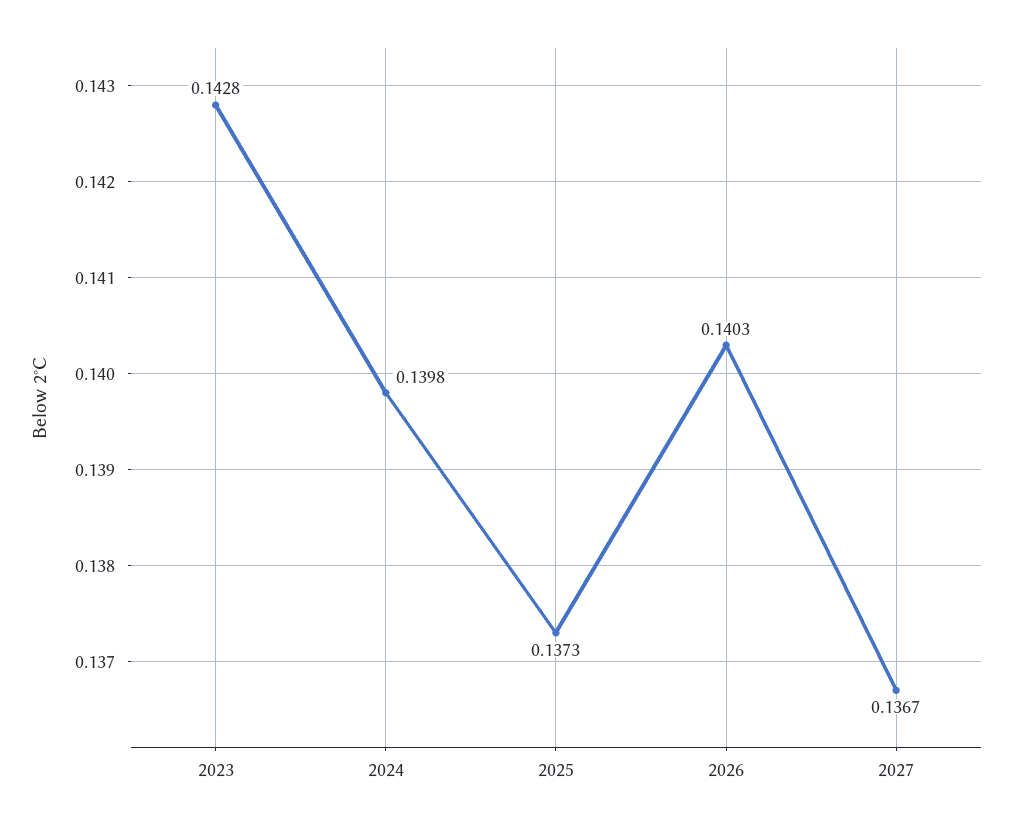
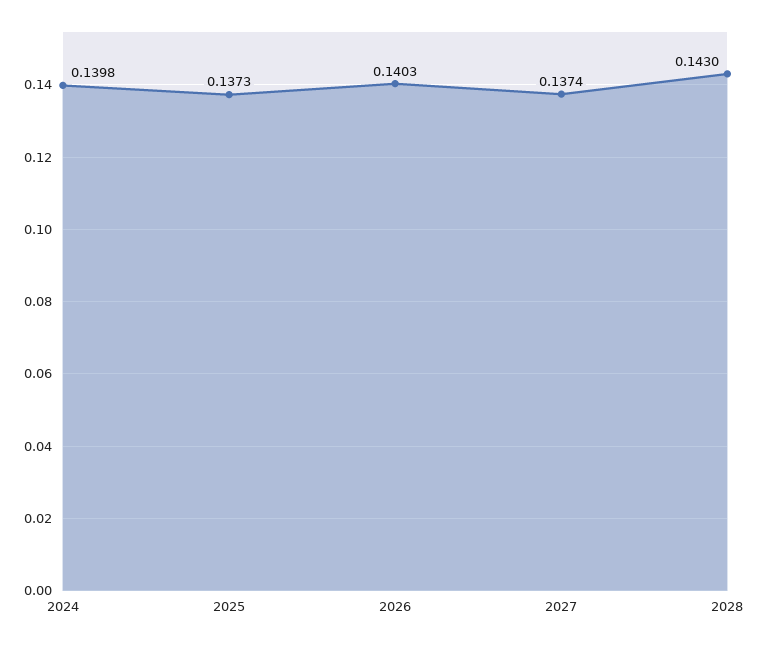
2023: 0.1428 -> none
2027: 0.1367 -> 0.1374
2028: none -> 0.143

